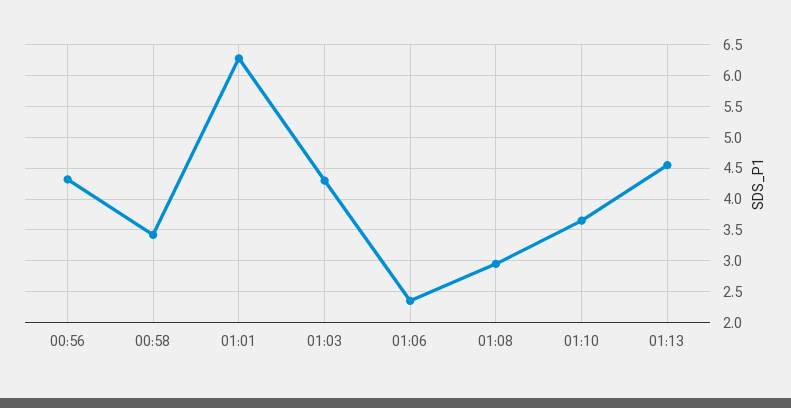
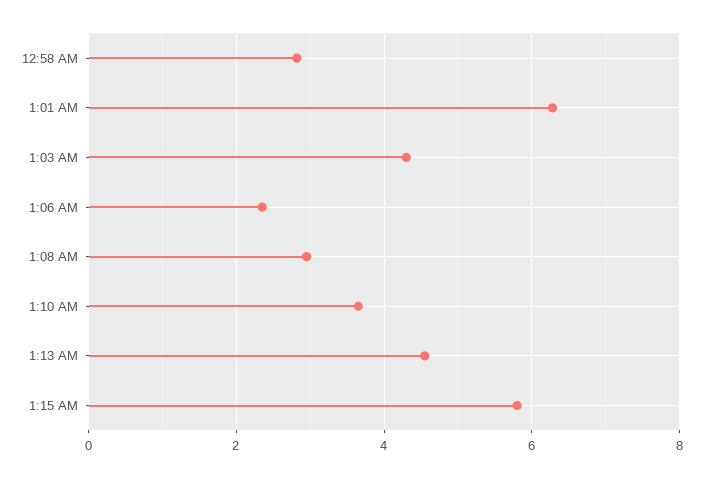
00:56: 4.3 -> none
00:58: 3.4 -> 2.8
1:15 AM: none -> 5.8

